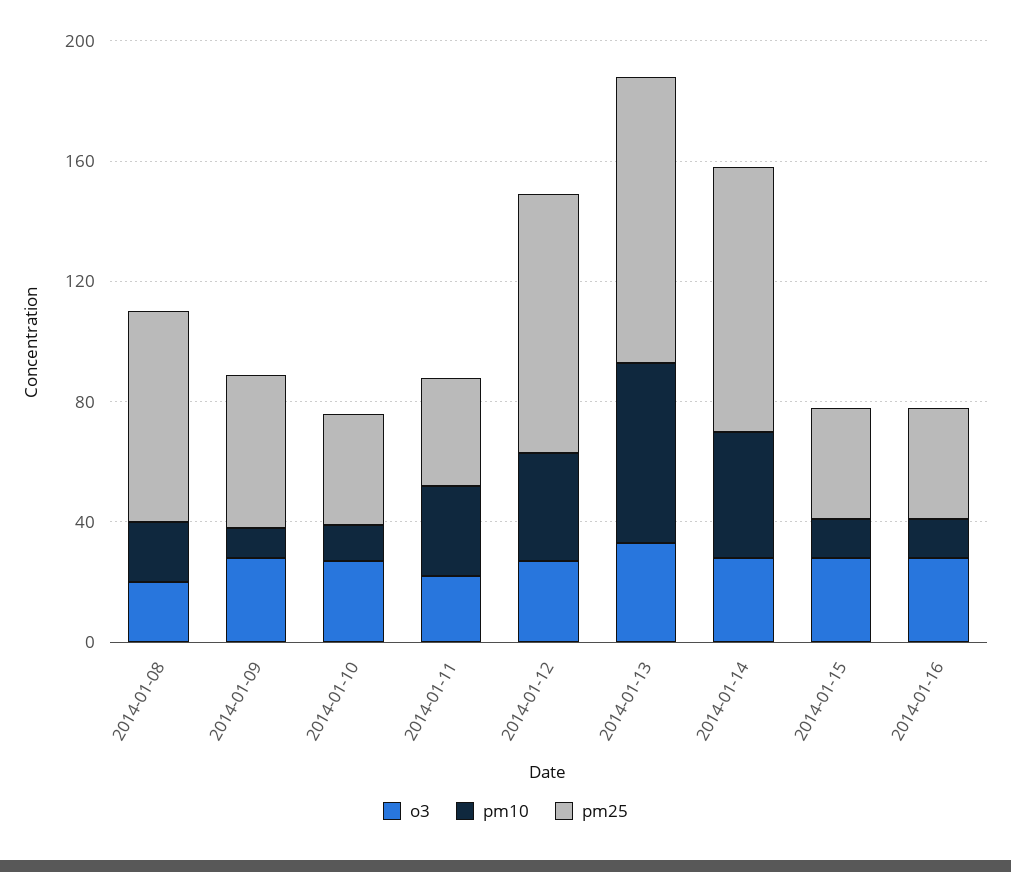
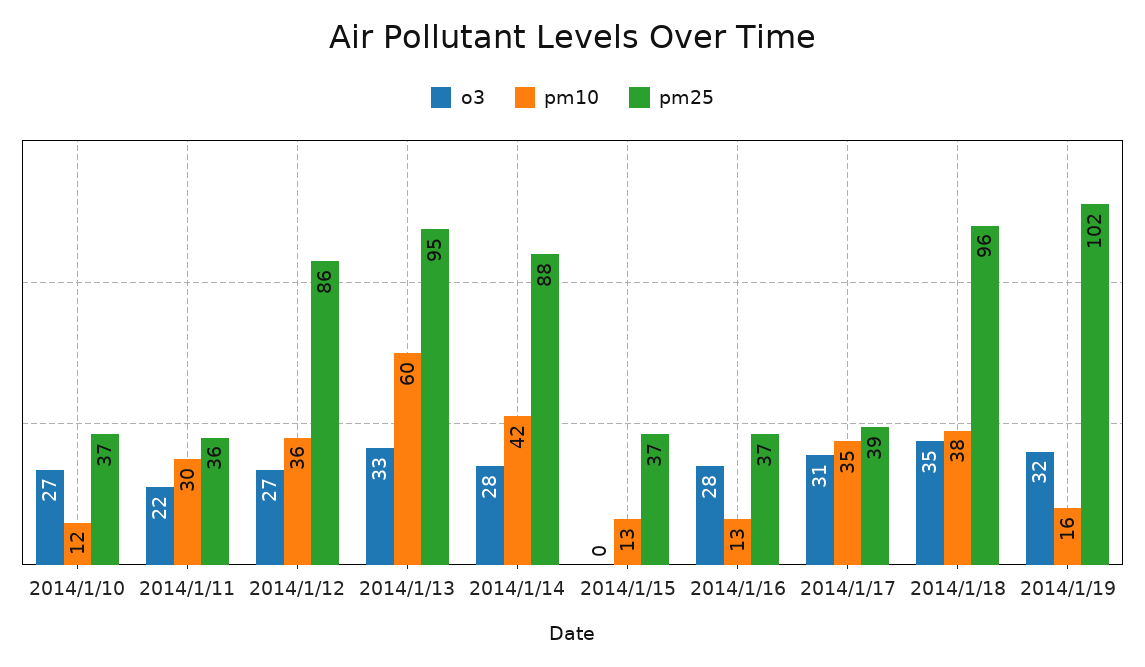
o3, 2014-01-08: 20 -> none
pm10, 2014-01-08: 20 -> none
pm25, 2014-01-08: 70 -> none
o3, 2014-01-09: 30 -> none
pm10, 2014-01-09: 10 -> none
pm25, 2014-01-09: 50 -> none
o3, 2014-01-15: 30 -> 0
o3, 2014/1/17: none -> 31
pm10, 2014/1/17: none -> 35
pm25, 2014/1/17: none -> 39
o3, 2014/1/18: none -> 35
pm10, 2014/1/18: none -> 38
pm25, 2014/1/18: none -> 96
o3, 2014/1/19: none -> 32
pm10, 2014/1/19: none -> 16
pm25, 2014/1/19: none -> 102

